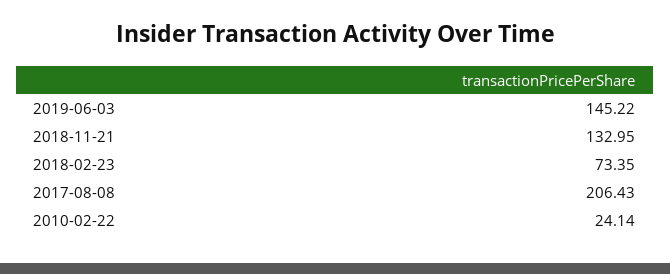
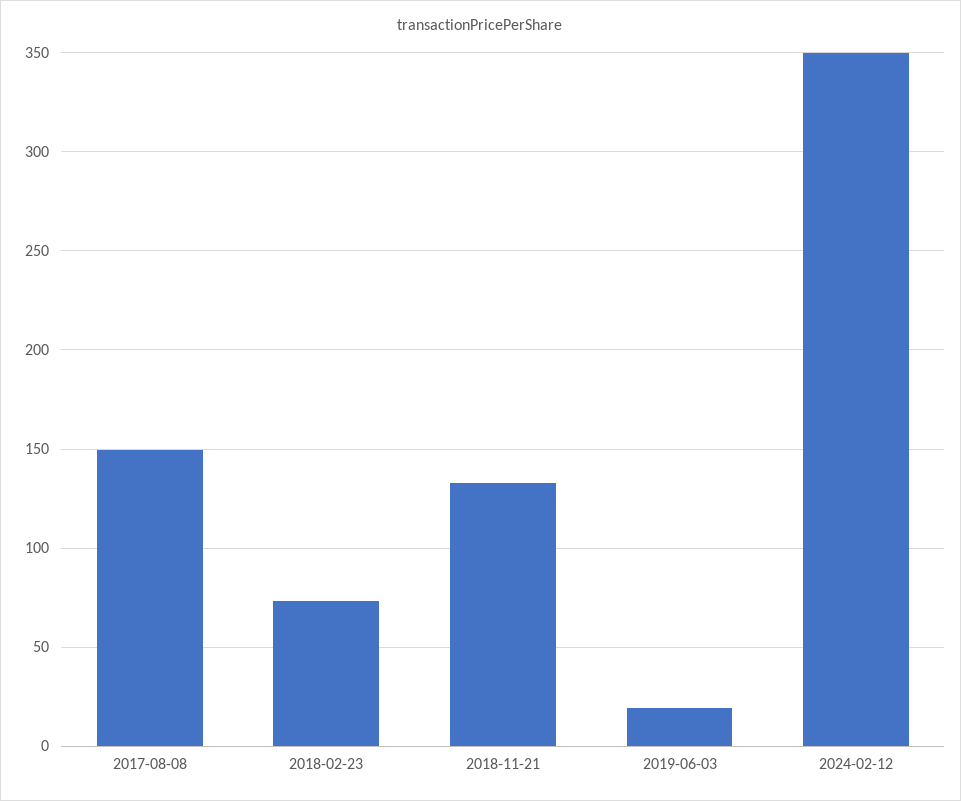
2019-06-03: 145.22 -> 20
2017-08-08: 206.43 -> 150
2010-02-22: 24.14 -> none
2024-02-12: none -> 350

